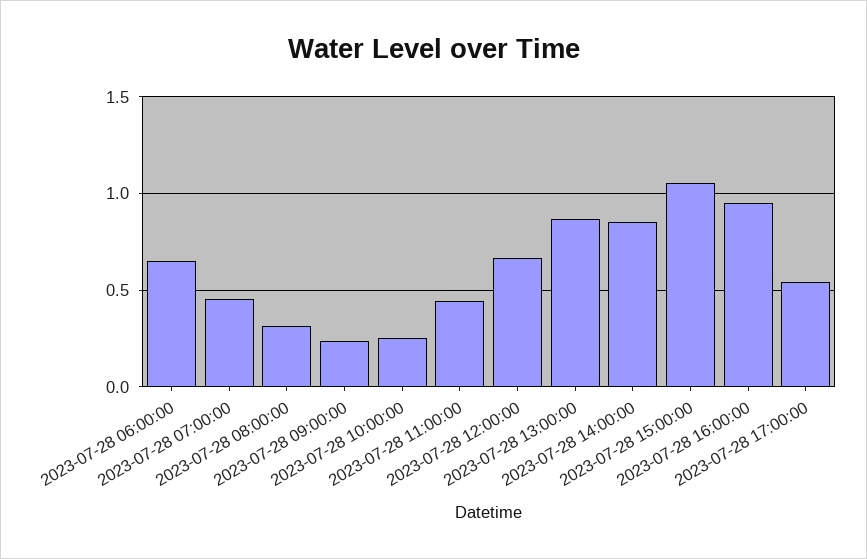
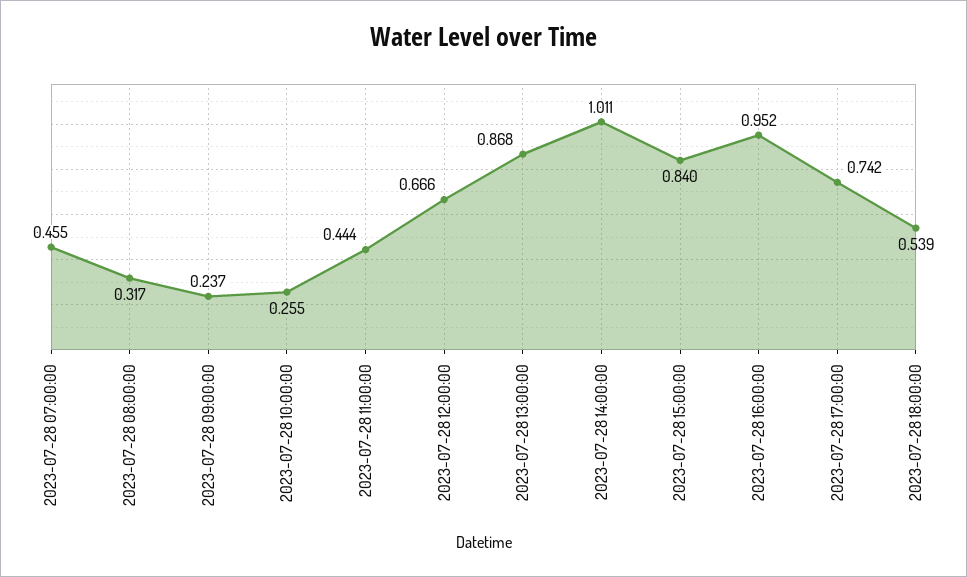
2023-07-28 06:00:00: 0.65 -> none
2023-07-28 14:00:00: 0.85 -> 1.011
2023-07-28 15:00:00: 1.05 -> 0.84
2023-07-28 17:00:00: 0.55 -> 0.742
2023-07-28 18:00:00: none -> 0.539

